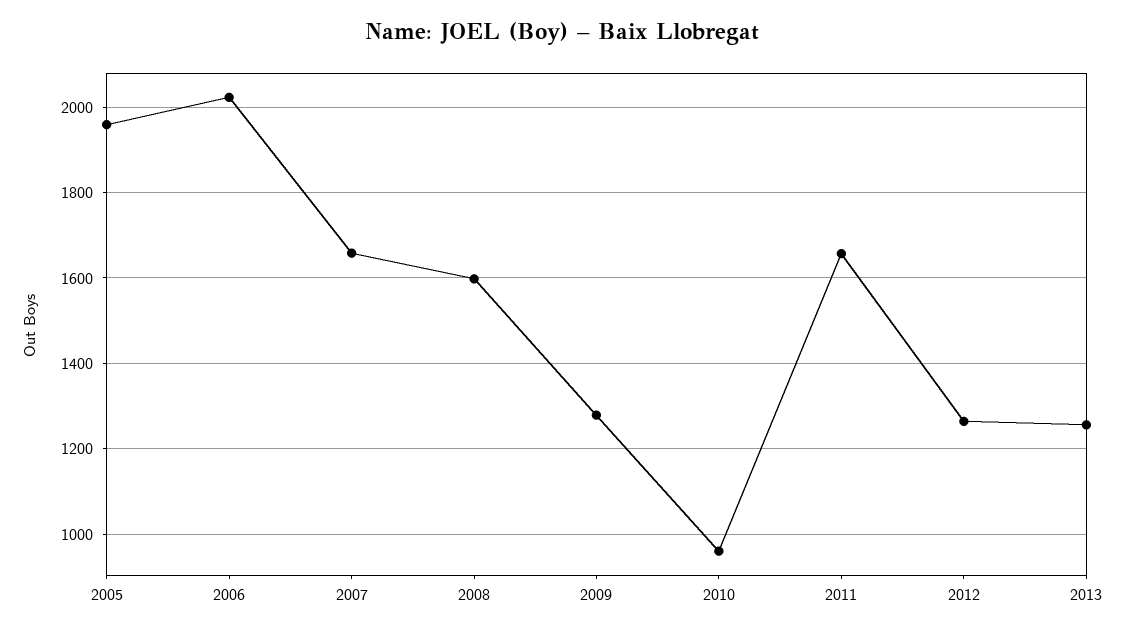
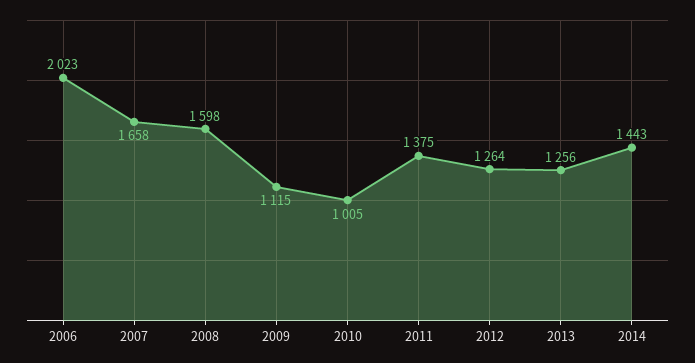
2005: 1960 -> none
2009: 1280 -> 1115
2010: 960 -> 1005
2011: 1660 -> 1375
2014: none -> 1443

